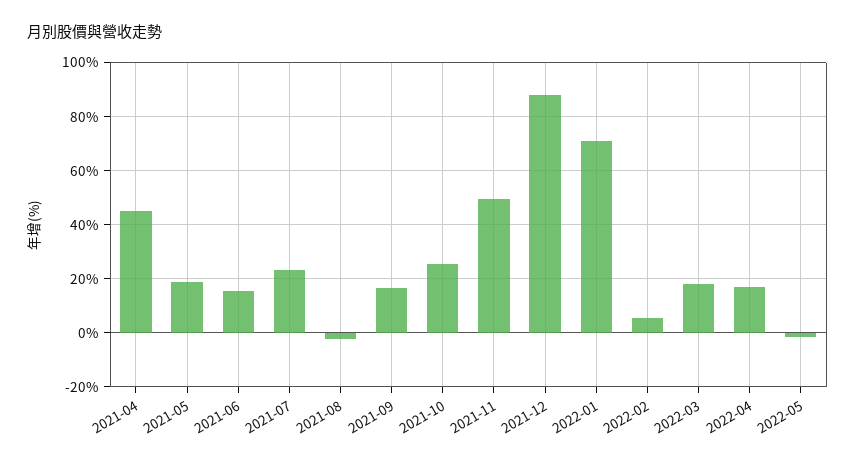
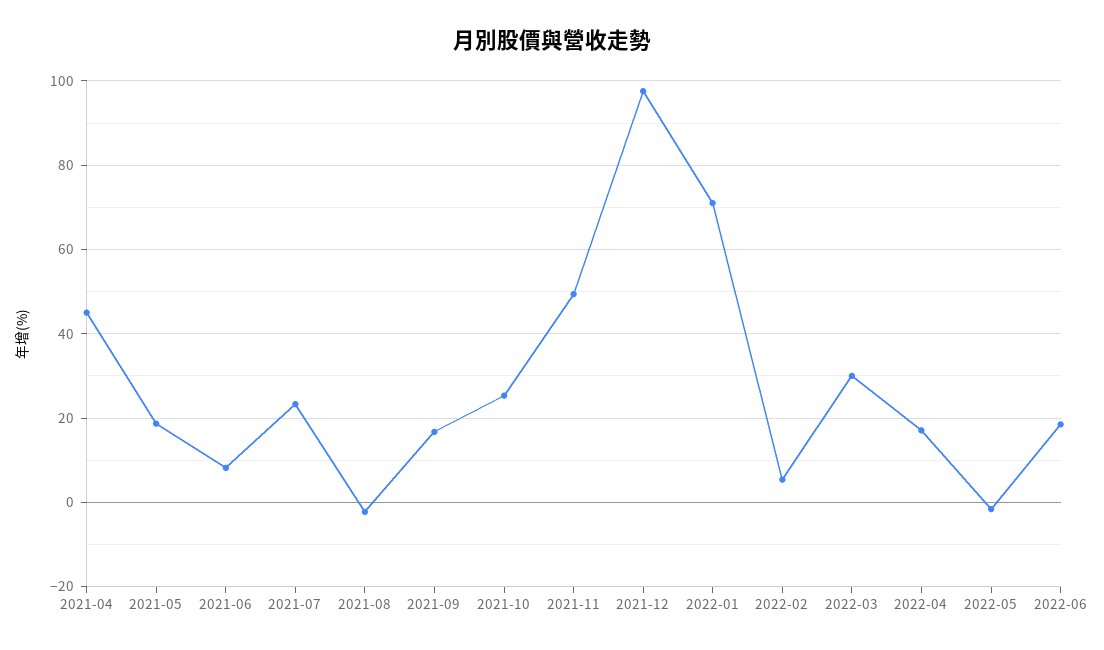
2021-06: 15 -> 8
2021-12: 87.5 -> 98
2022-03: 17.5 -> 30
2022-06: none -> 18

